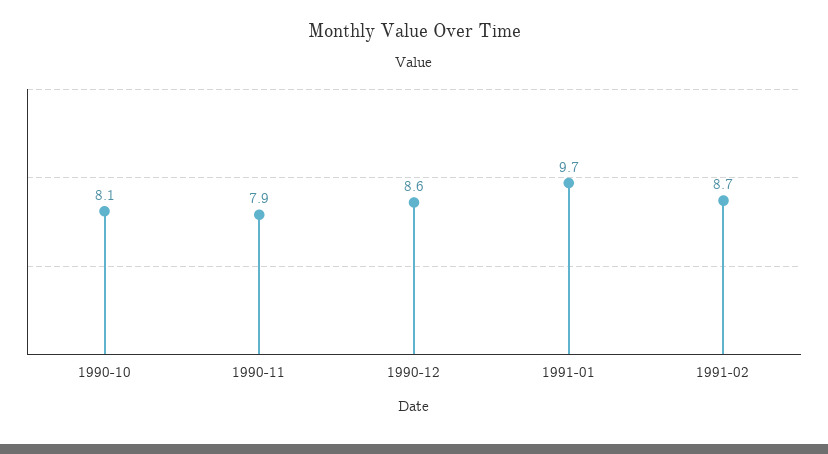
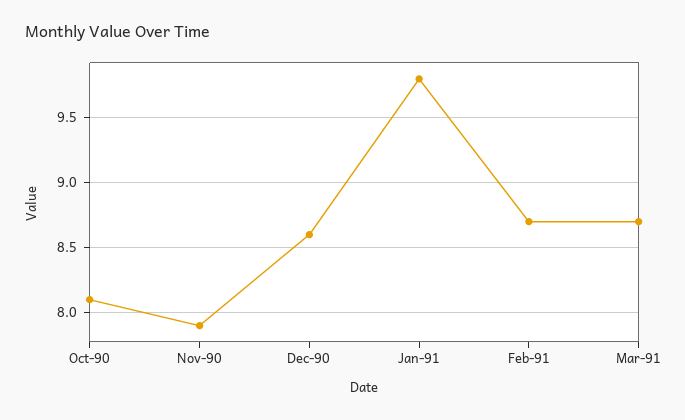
1991-01: 9.7 -> 9.8
Mar-91: none -> 8.7

